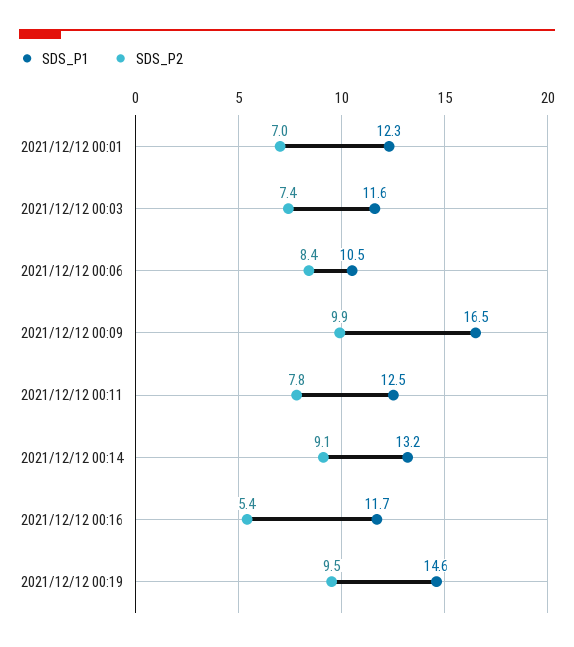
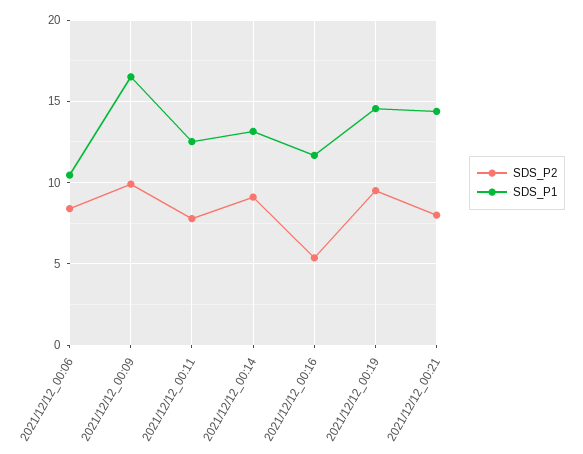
SDS_P1, 2021/12/12 00:01: 12.3 -> none
SDS_P2, 2021/12/12 00:01: 7 -> none
SDS_P1, 2021/12/12 00:03: 11.6 -> none
SDS_P2, 2021/12/12 00:03: 7.4 -> none
SDS_P2, 2021/12/12_00:21: none -> 8
SDS_P1, 2021/12/12_00:21: none -> 14.5

